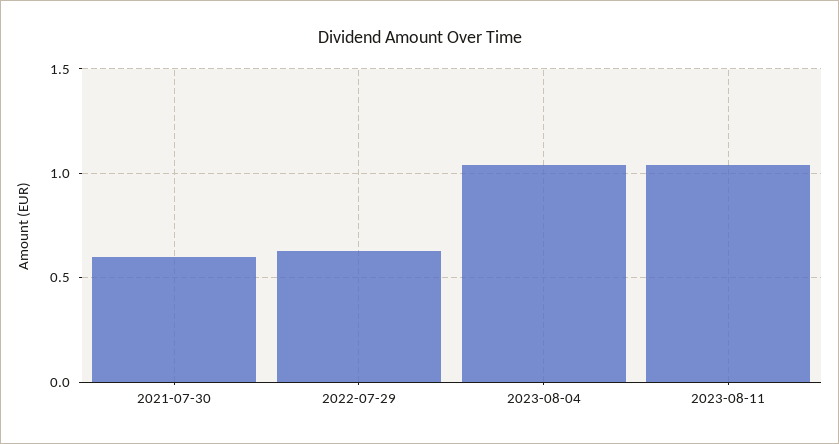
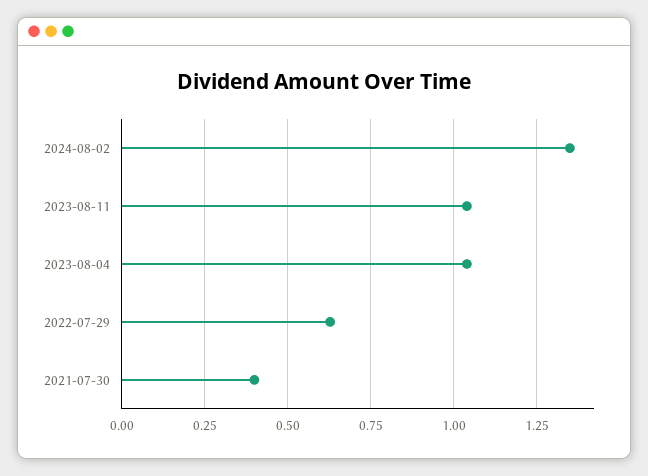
2021-07-30: 0.6 -> 0.4
2024-08-02: none -> 1.35

